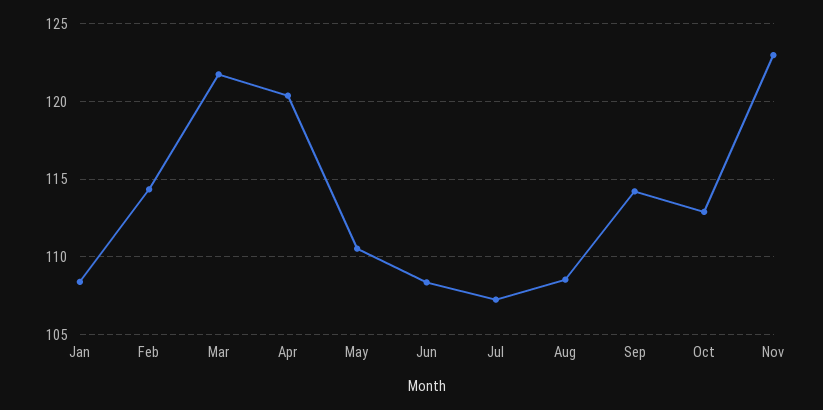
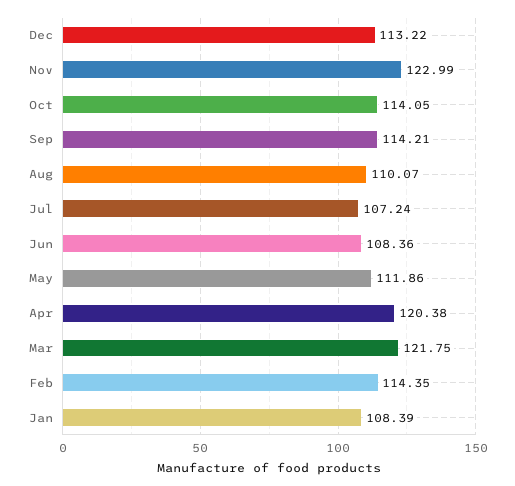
May: 110.5 -> 111.86
Aug: 108.5 -> 110.07
Oct: 113 -> 114.05
Dec: none -> 113.22

